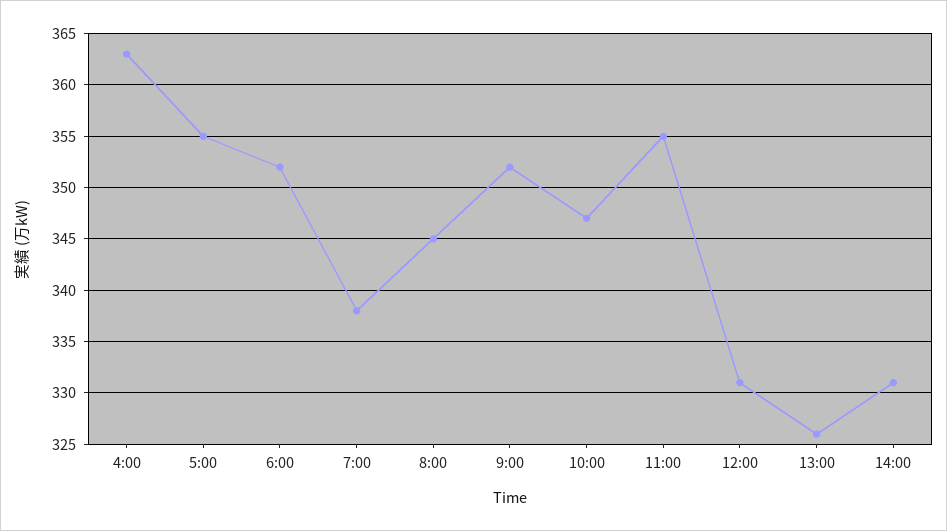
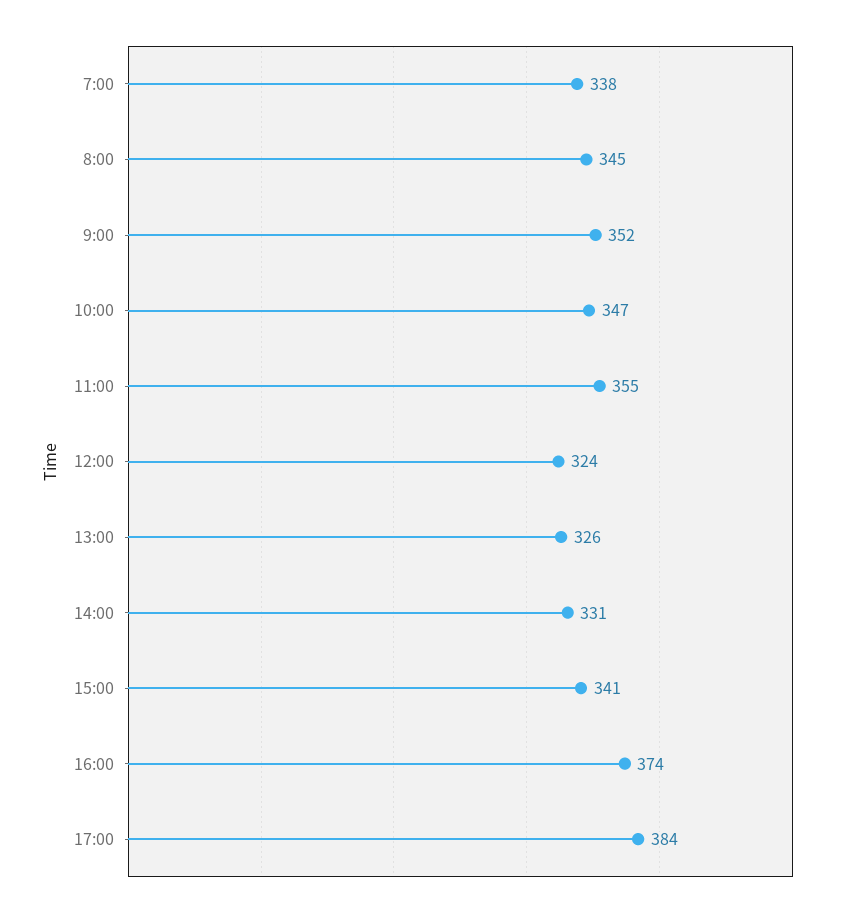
4:00: 363 -> none
5:00: 355 -> none
6:00: 352 -> none
12:00: 331 -> 324
15:00: none -> 341
16:00: none -> 374
17:00: none -> 384

